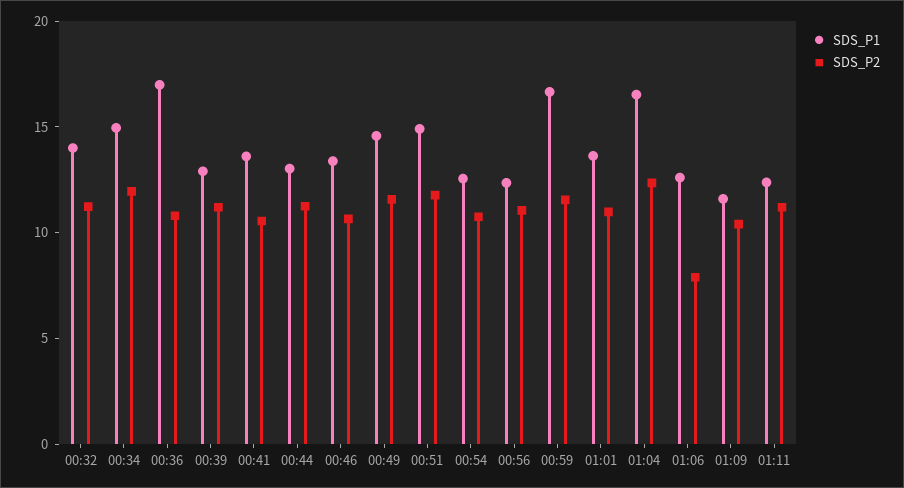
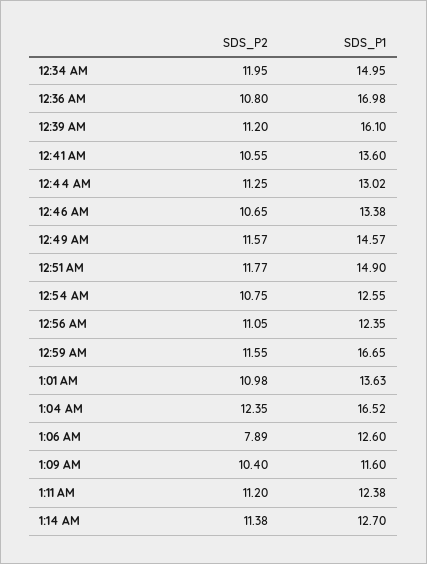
SDS_P1, 00:32: 14 -> none
SDS_P2, 00:32: 11 -> none
SDS_P1, 00:39: 13 -> 16.1
SDS_P2, 1:14 AM: none -> 11.38
SDS_P1, 1:14 AM: none -> 12.7

